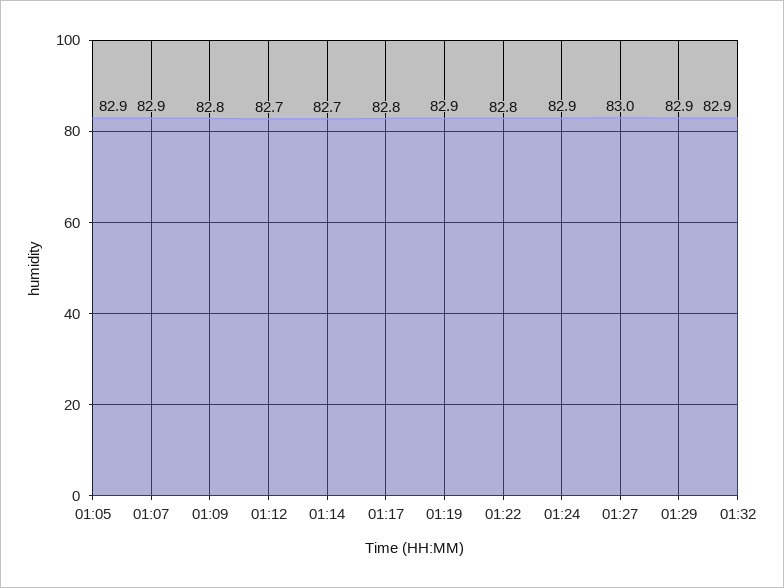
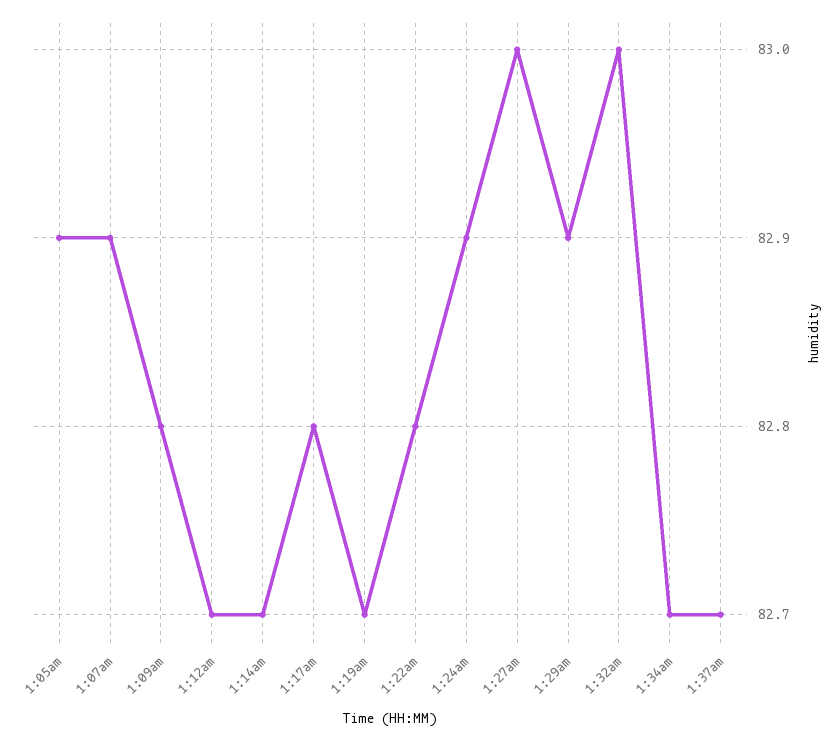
01:19: 82.9 -> 82.7
01:32: 82.9 -> 83
1:34am: none -> 82.7
1:37am: none -> 82.7

